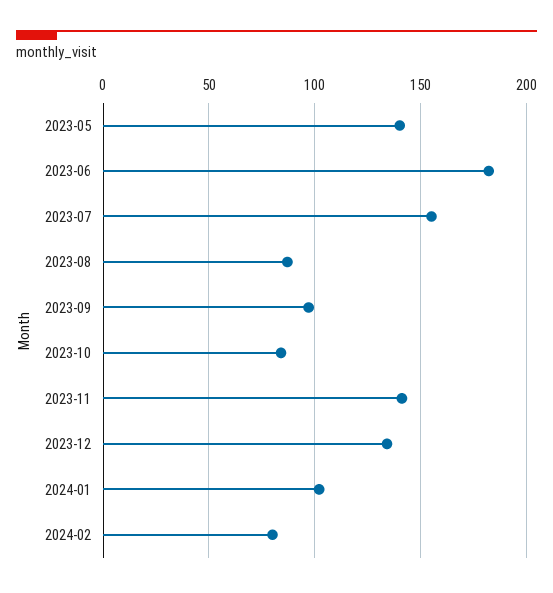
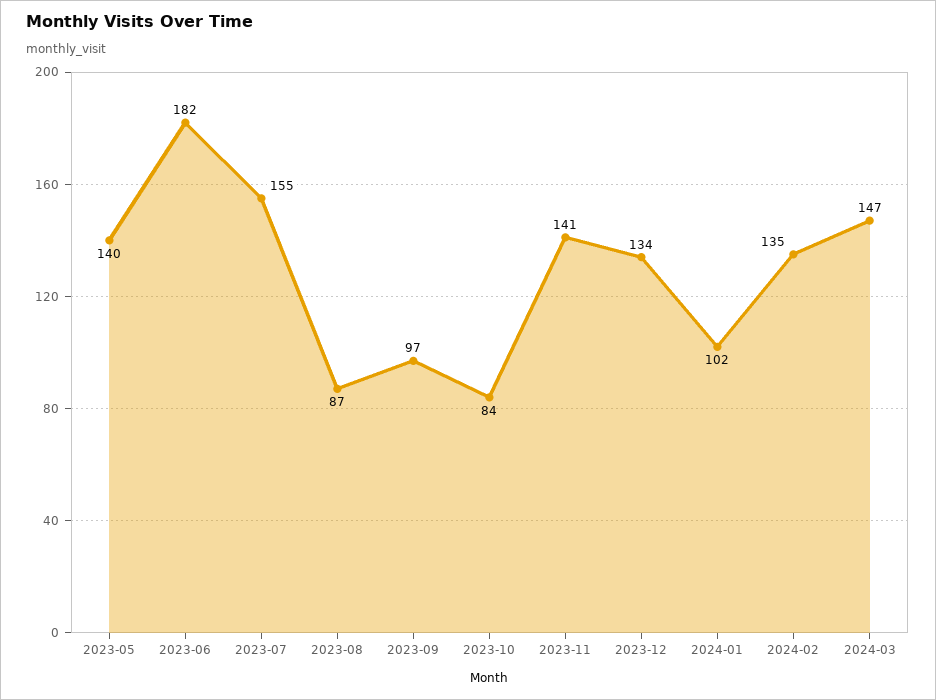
2024-02: 80 -> 135
2024-03: none -> 147

